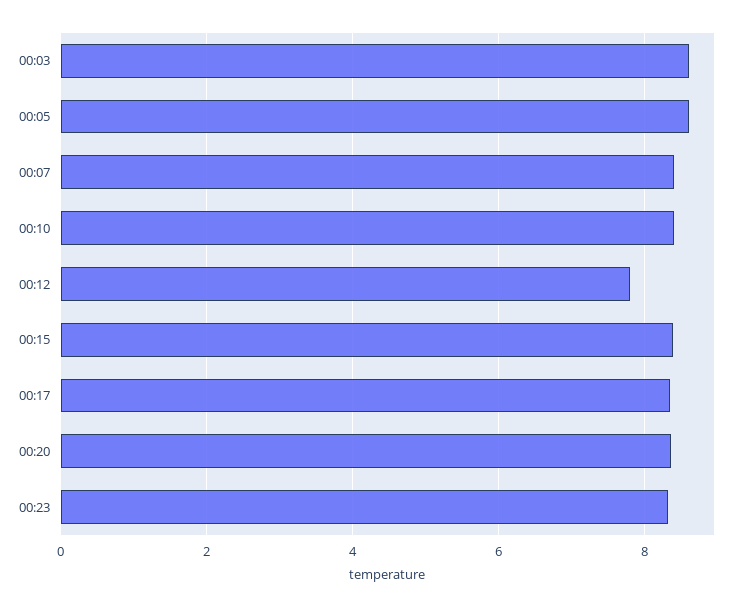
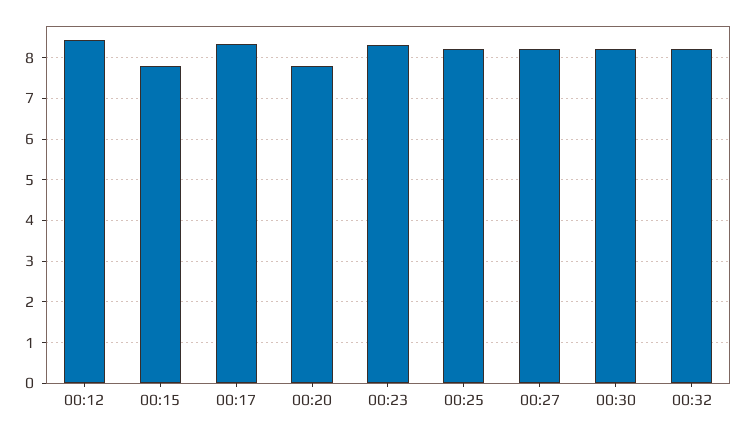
00:03: 8.6 -> none
00:05: 8.6 -> none
00:07: 8.4 -> none
00:10: 8.4 -> none
00:12: 7.8 -> 8.4
00:15: 8.4 -> 7.8
00:20: 8.4 -> 7.8
00:25: none -> 8.2
00:27: none -> 8.2
00:30: none -> 8.2
00:32: none -> 8.2

